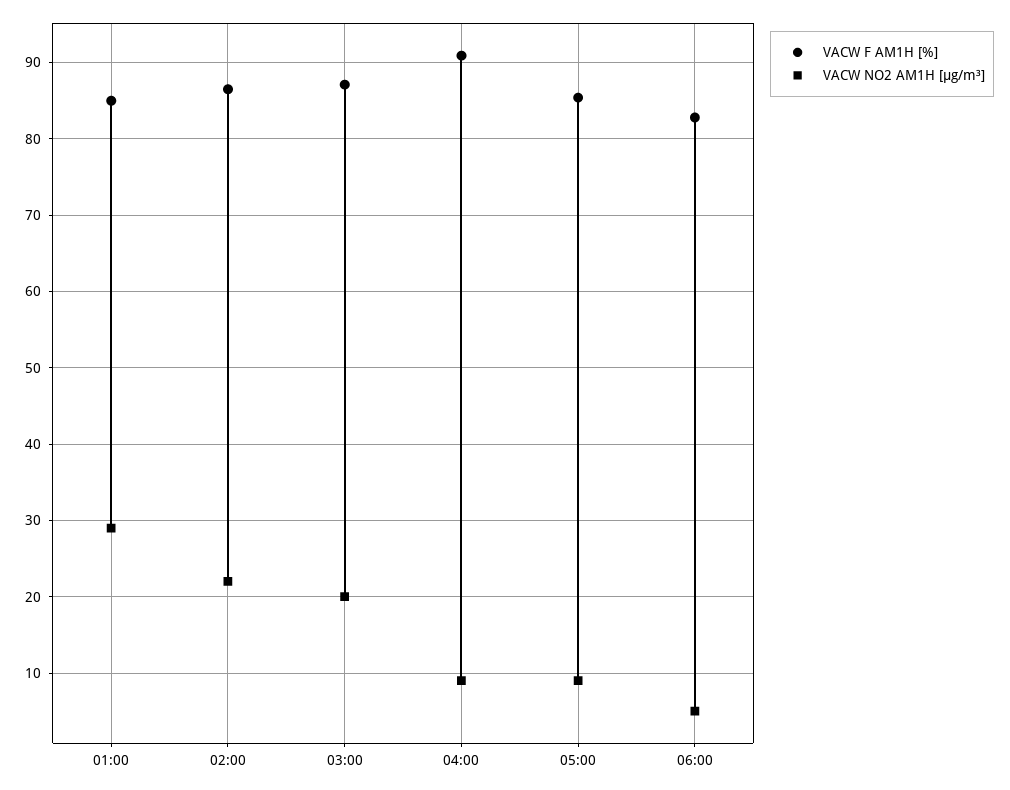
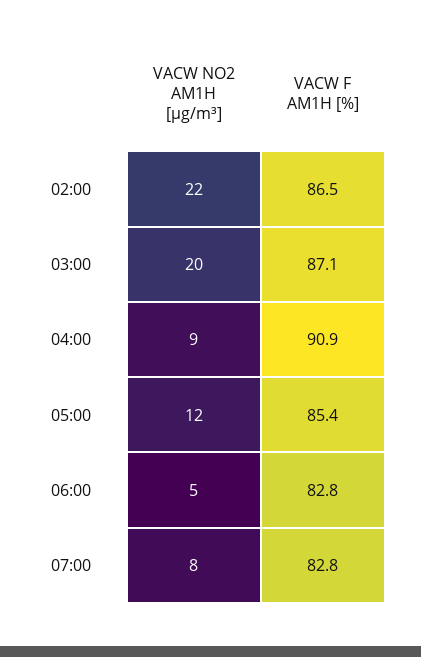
VACW F AM1H [%], 01:00: 85 -> none
VACW NO2 AM1H [µg/m³], 01:00: 29 -> none
VACW NO2 AM1H [µg/m³], 05:00: 9 -> 12
VACW NO2 AM1H [µg/m³], 07:00: none -> 8
VACW F AM1H [%], 07:00: none -> 82.8

